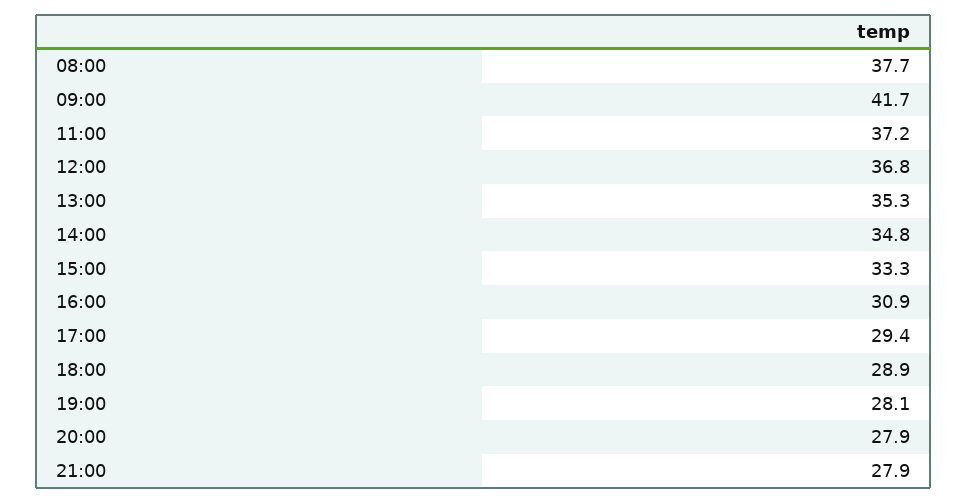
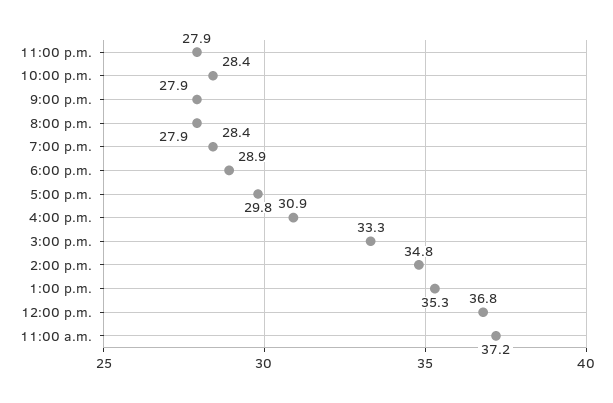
08:00: 37.7 -> none
09:00: 41.7 -> none
17:00: 29.4 -> 29.8
19:00: 28.1 -> 28.4
11:00 p.m.: none -> 27.9
10:00 p.m.: none -> 28.4

